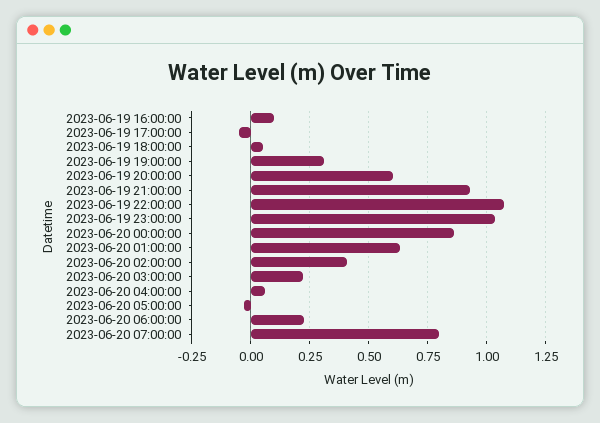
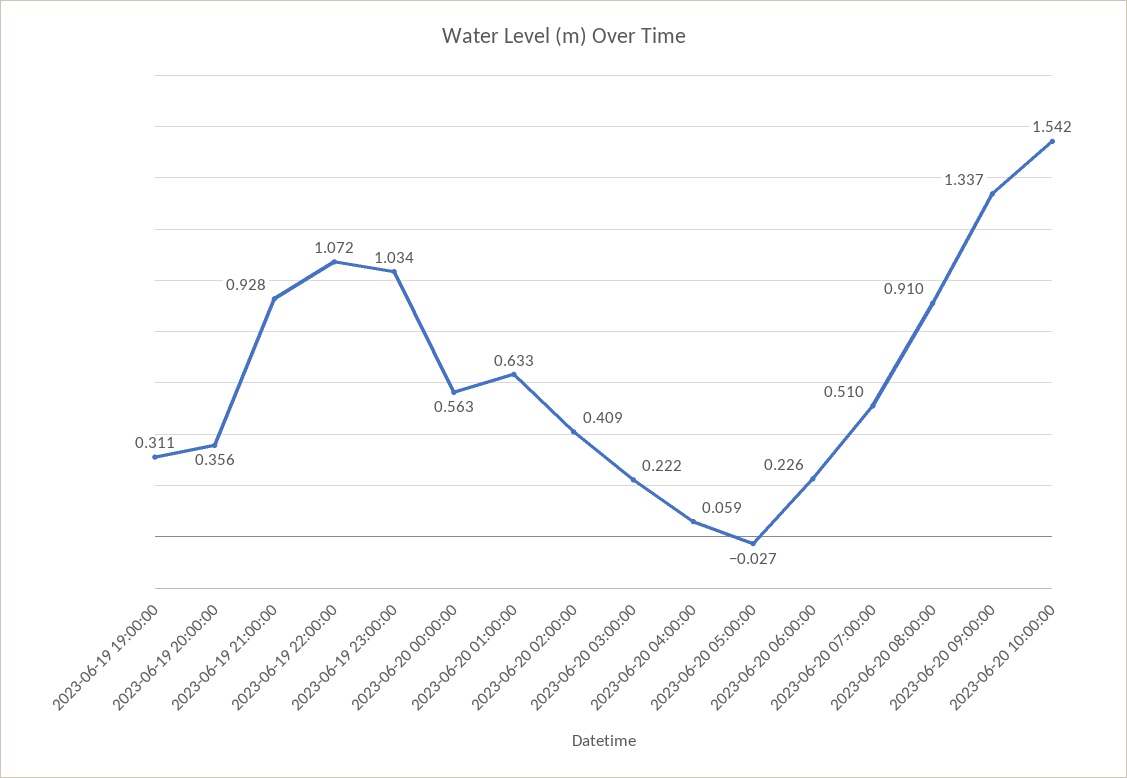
2023-06-19 16:00:00: 0.1 -> none
2023-06-19 17:00:00: -0.05 -> none
2023-06-19 18:00:00: 0.05 -> none
2023-06-19 20:00:00: 0.6 -> 0.356
2023-06-20 00:00:00: 0.85 -> 0.563
2023-06-20 07:00:00: 0.8 -> 0.51
2023-06-20 08:00:00: none -> 0.91
2023-06-20 09:00:00: none -> 1.337
2023-06-20 10:00:00: none -> 1.542

